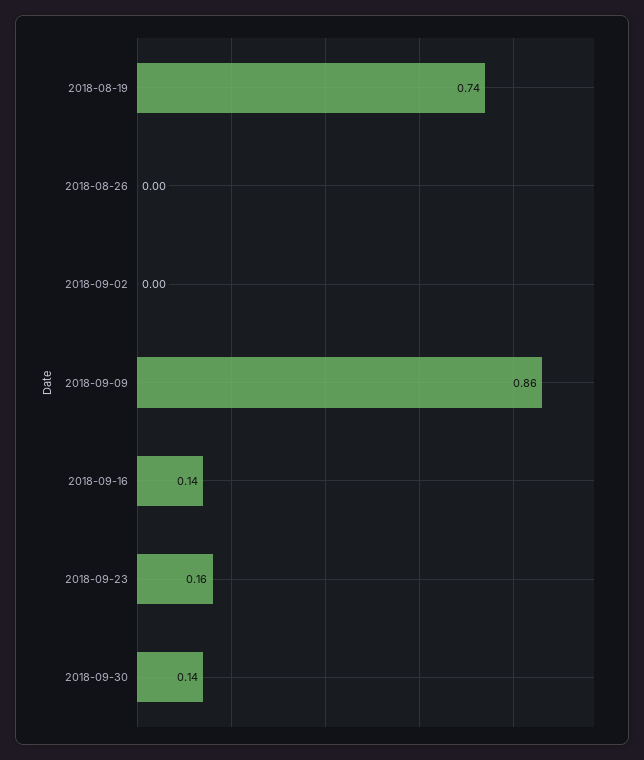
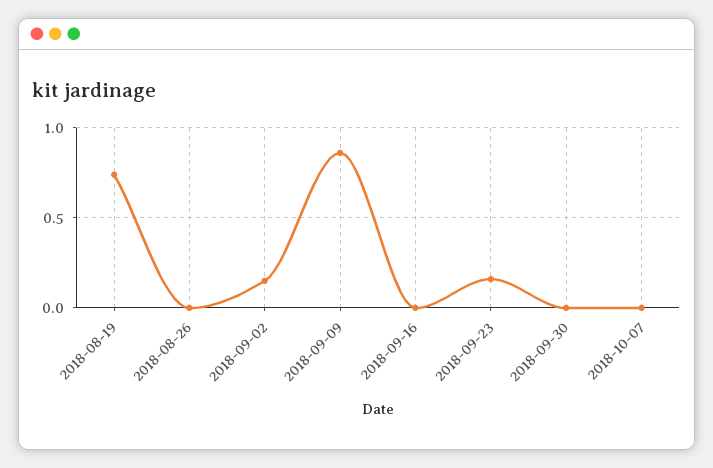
2018-09-02: 0 -> 0.15
2018-09-16: 0.14 -> 0
2018-09-30: 0.14 -> 0
2018-10-07: none -> 0

